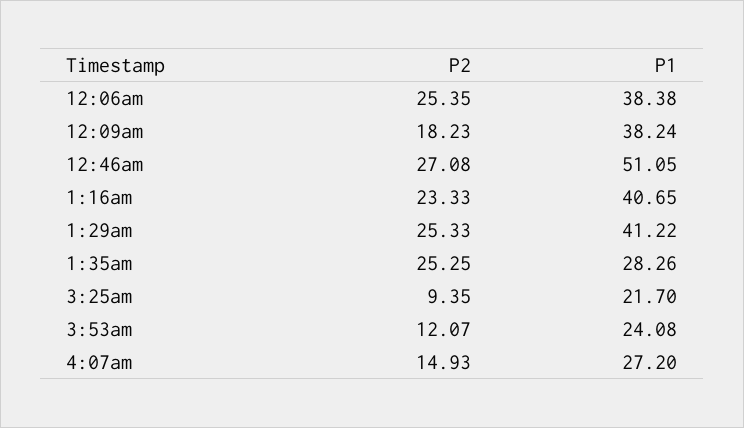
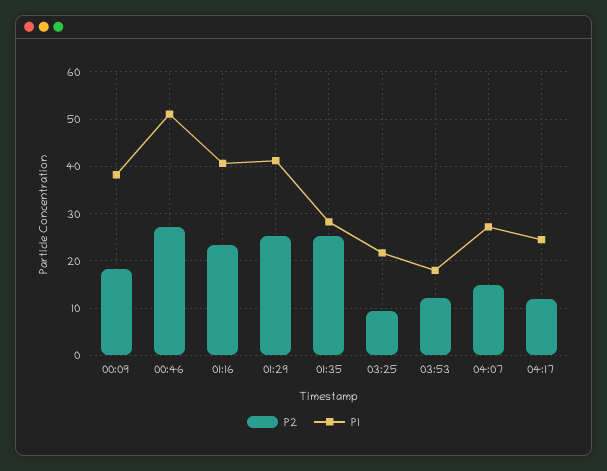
P2, 12:06am: 25.35 -> none
P1, 12:06am: 38.38 -> none
P1, 3:53am: 24.08 -> 18
P2, 04:17: none -> 12
P1, 04:17: none -> 24

